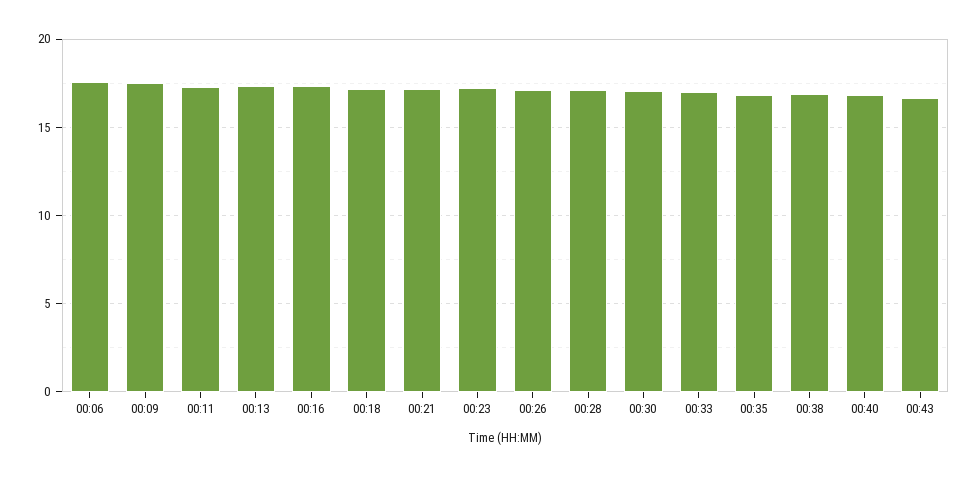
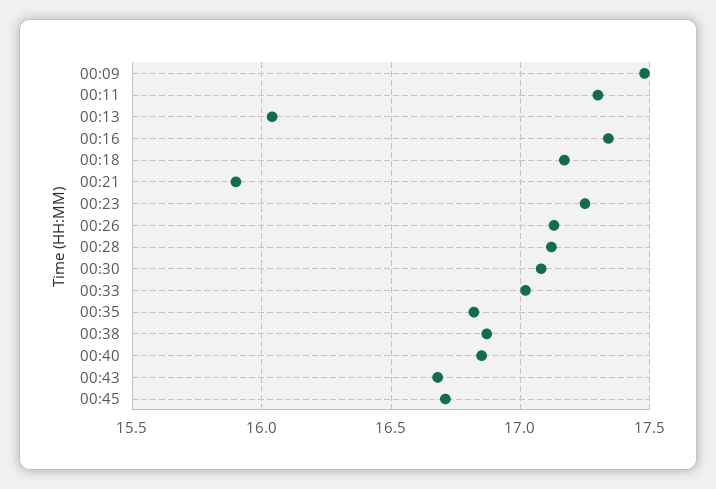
00:06: 17.5 -> none
00:13: 17.5 -> 16.05
00:21: 17 -> 15.9
00:45: none -> 16.7

